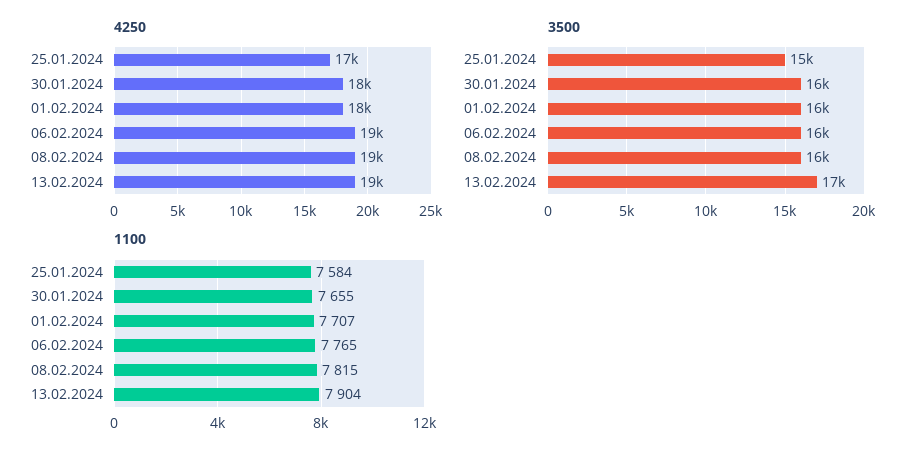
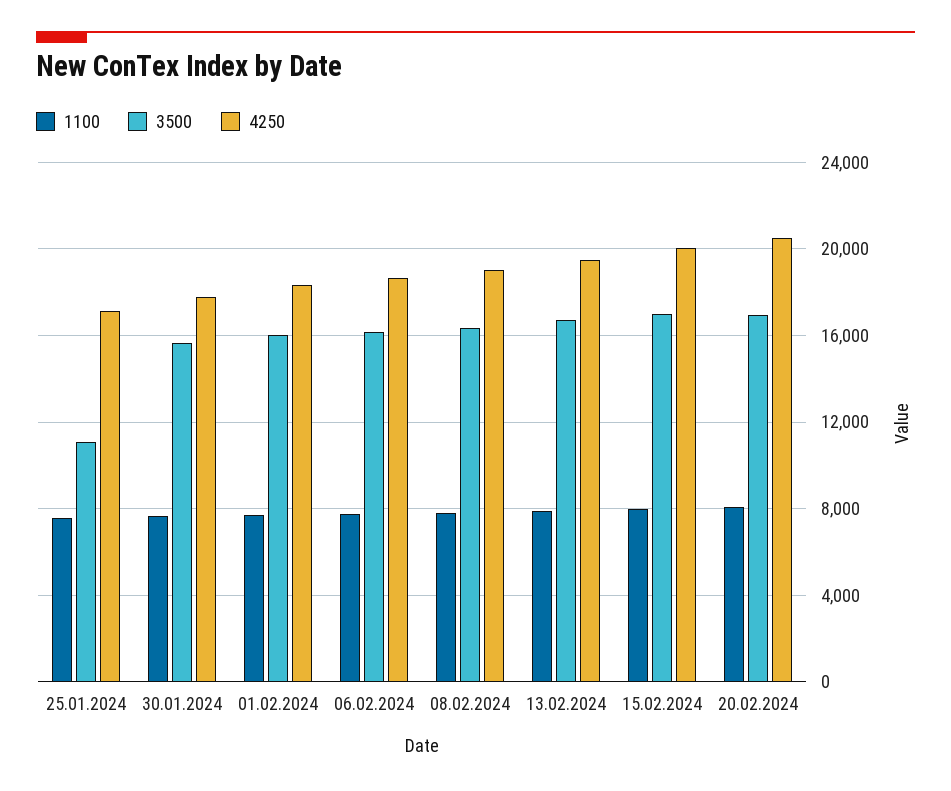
3500, 25.01.2024: 15000 -> 11000
1100, 15.02.2024: none -> 8000
3500, 15.02.2024: none -> 17000
4250, 15.02.2024: none -> 20000
1100, 20.02.2024: none -> 8000
3500, 20.02.2024: none -> 17000
4250, 20.02.2024: none -> 20500

